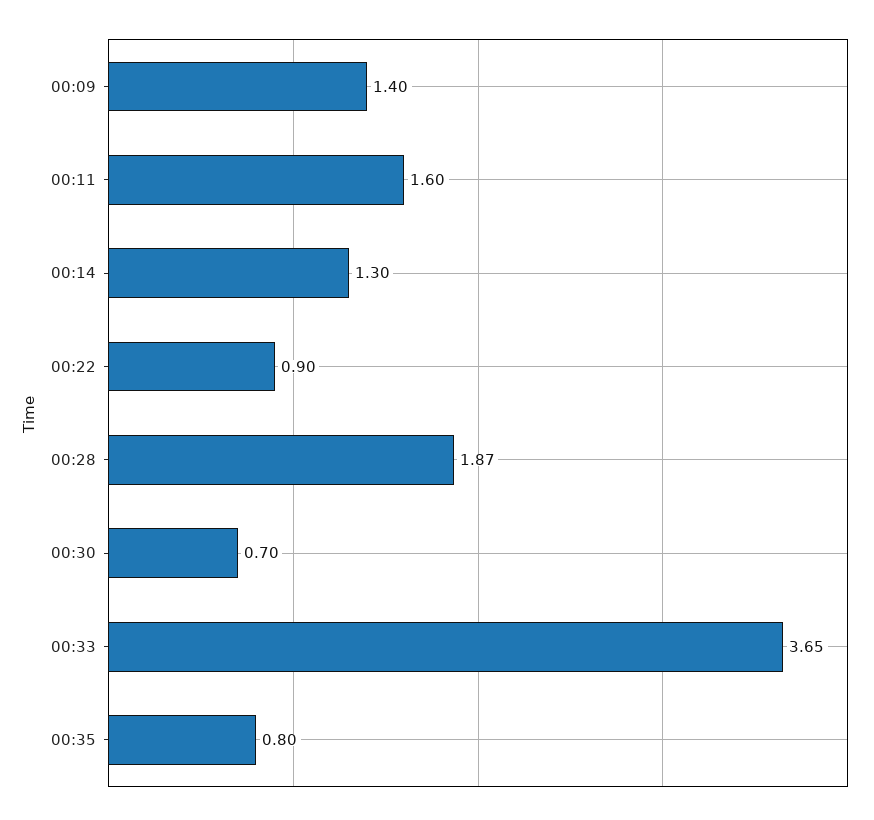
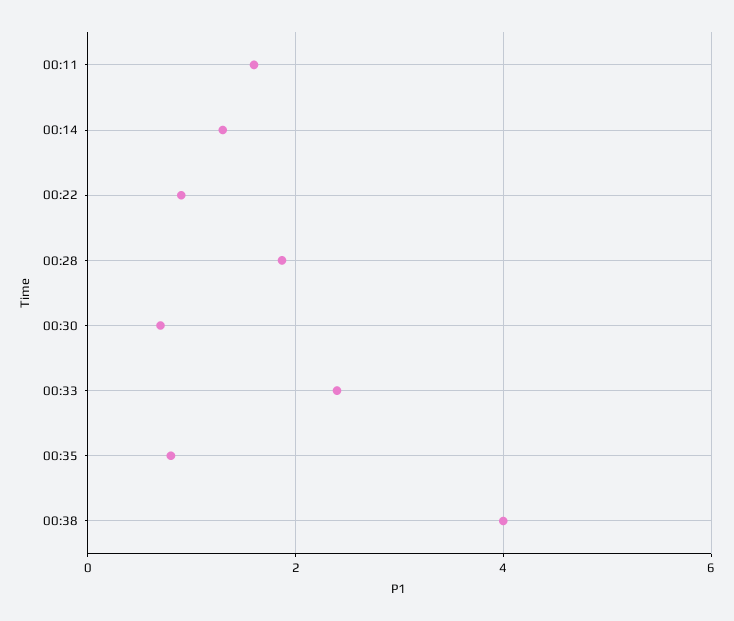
00:09: 1.4 -> none
00:33: 3.65 -> 2.4
00:38: none -> 4

